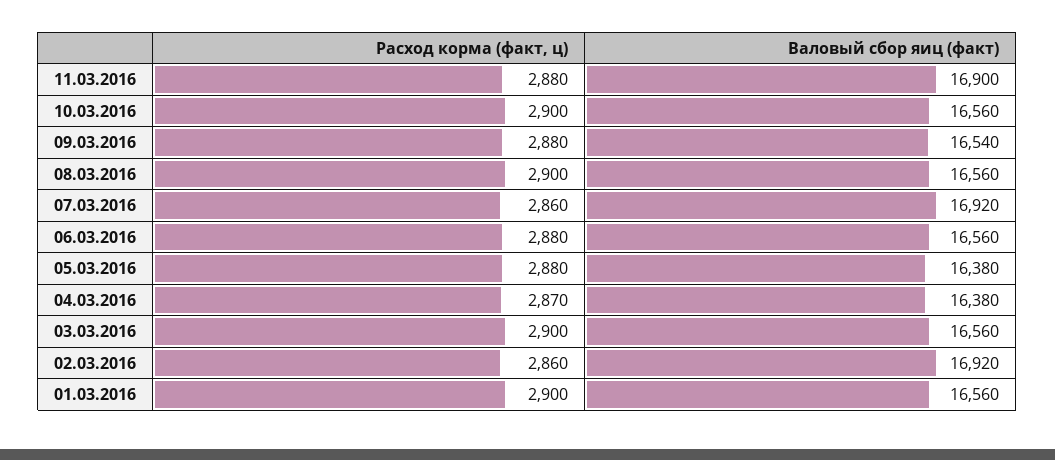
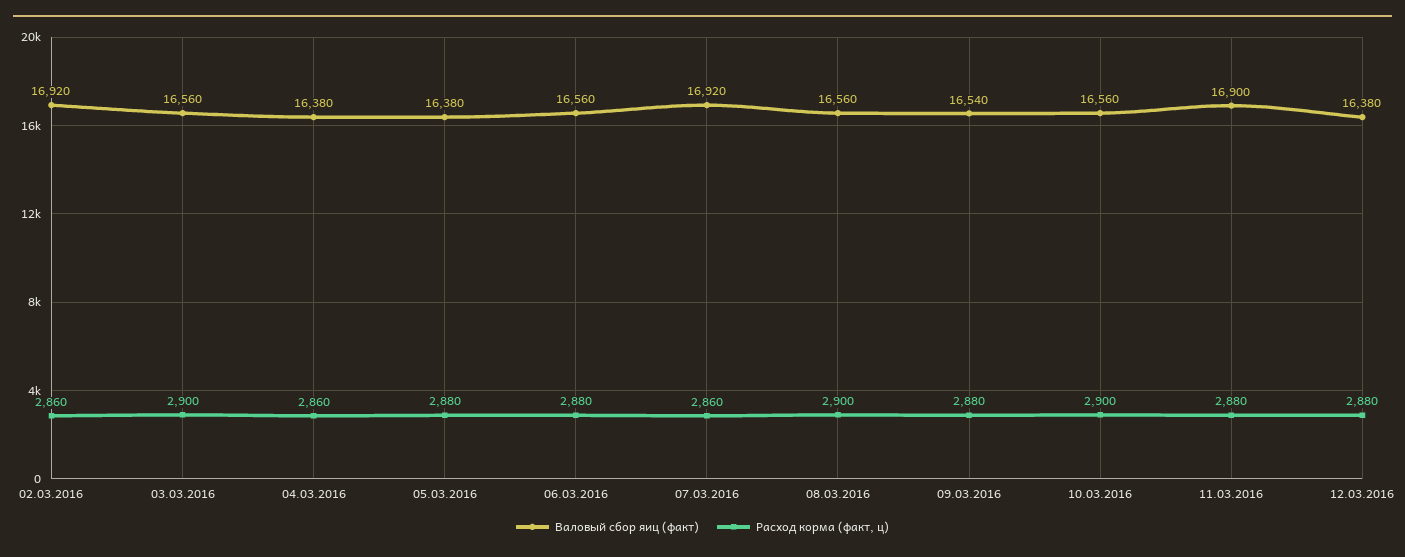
Расход корма (факт, ц), 04.03.2016: 2870 -> 2860
Расход корма (факт, ц), 01.03.2016: 2900 -> none
Валовый сбор яиц (факт), 01.03.2016: 16560 -> none
Валовый сбор яиц (факт), 12.03.2016: none -> 16380
Расход корма (факт, ц), 12.03.2016: none -> 2880

